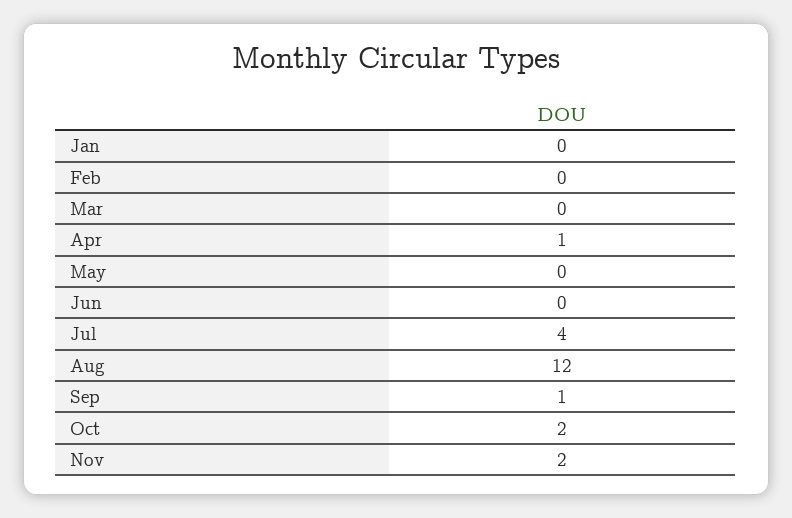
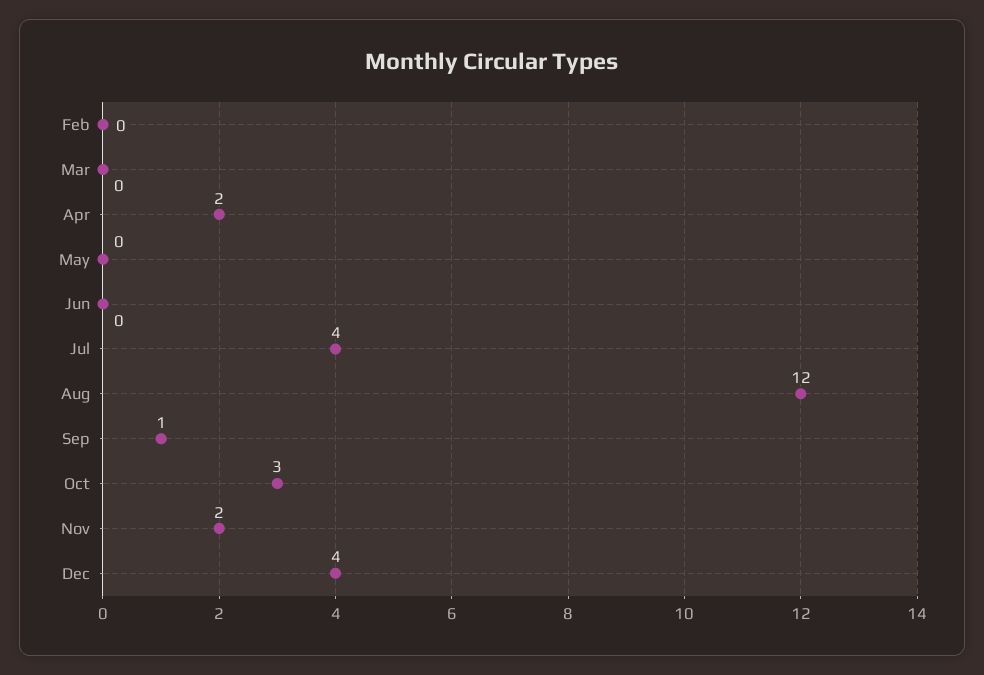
Jan: 0 -> none
Apr: 1 -> 2
Oct: 2 -> 3
Dec: none -> 4

